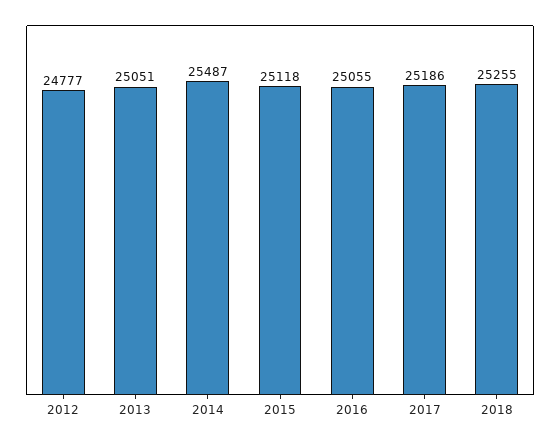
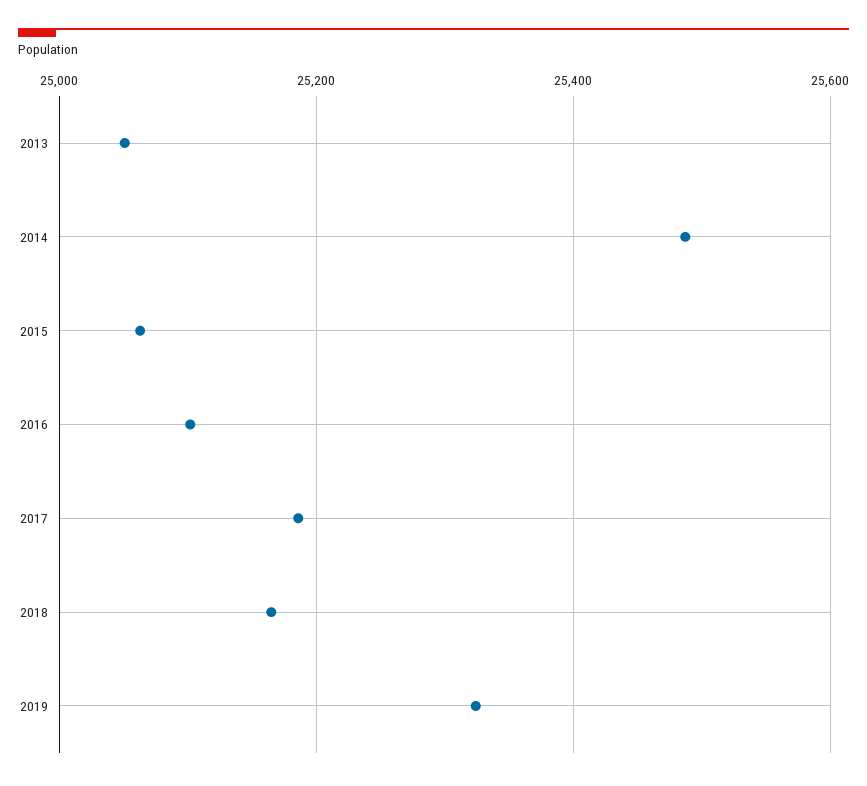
2012: 24777 -> none
2015: 25118 -> 25060
2016: 25055 -> 25100
2018: 25255 -> 25160
2019: none -> 25320

